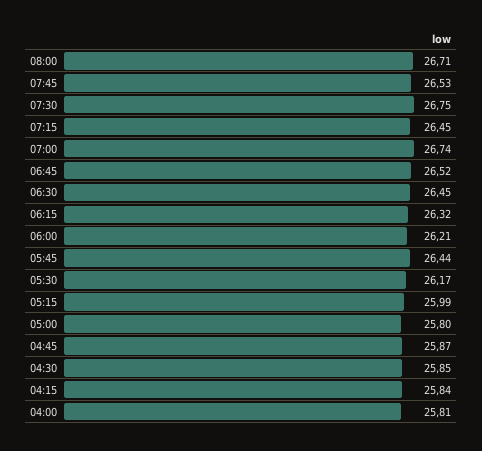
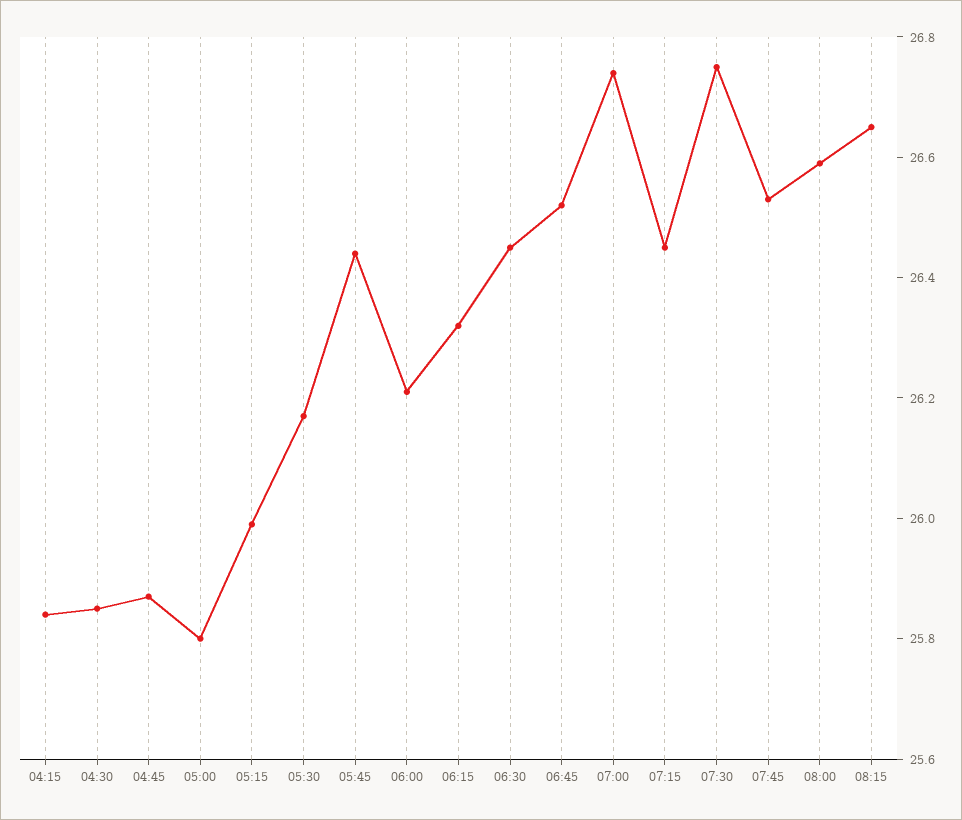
08:00: 26.71 -> 26.6
04:00: 25.81 -> none
08:15: none -> 26.65

